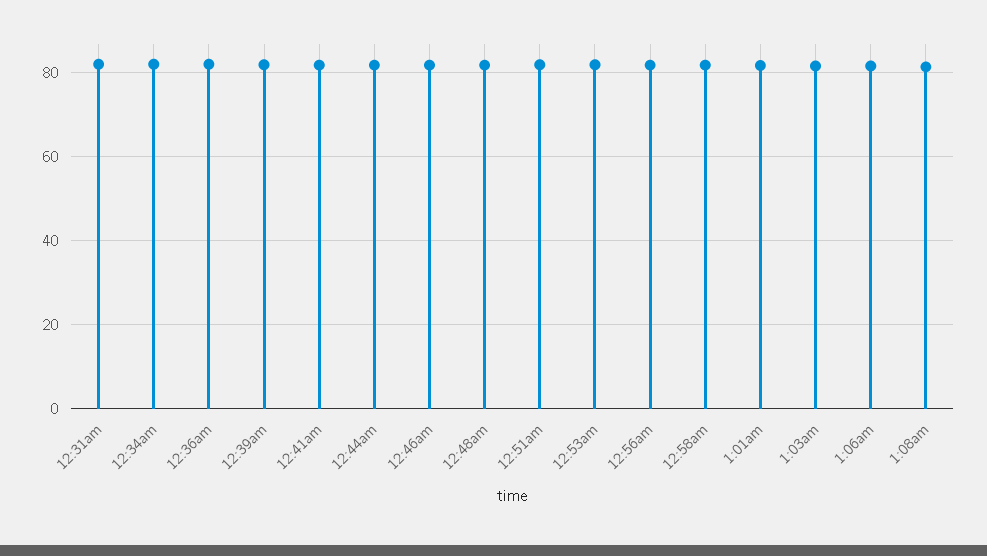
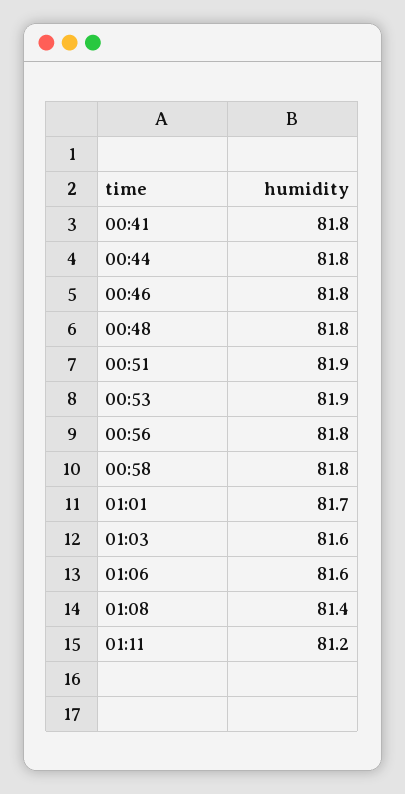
12:31am: 82 -> none
12:34am: 82 -> none
12:36am: 82 -> none
12:39am: 82 -> none
01:11: none -> 81.2

